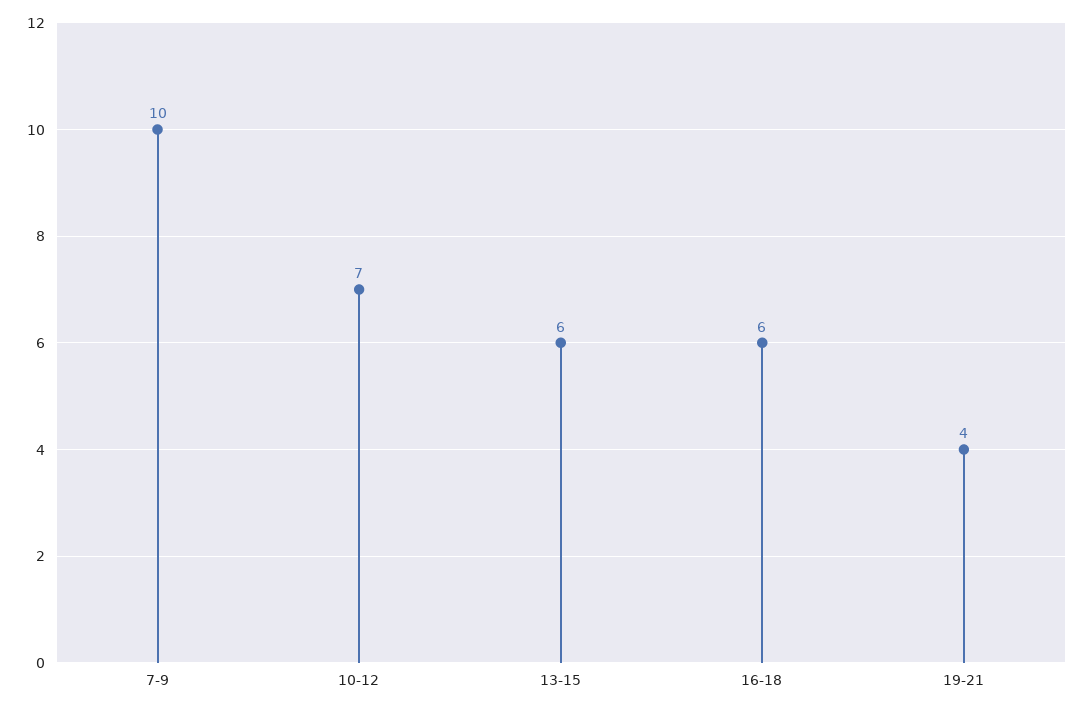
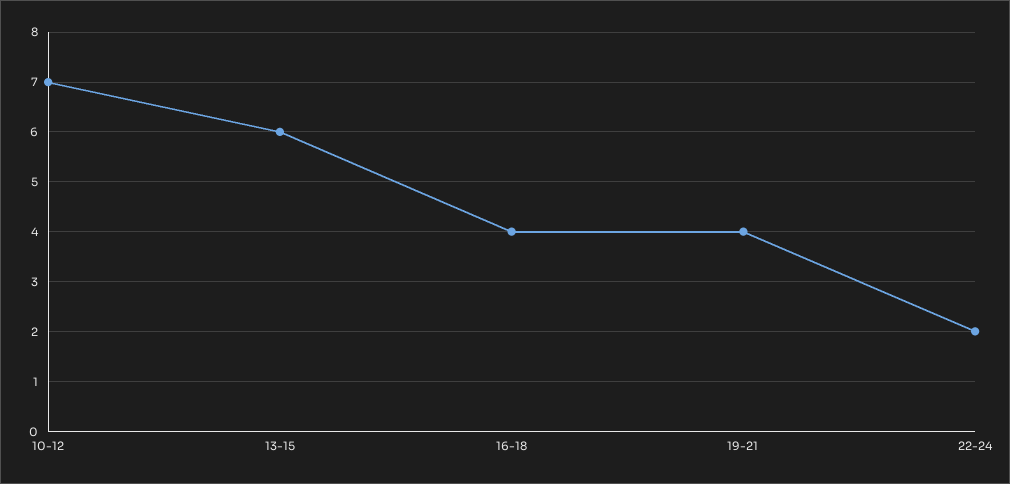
7-9: 10 -> none
16-18: 6 -> 4
22-24: none -> 2

